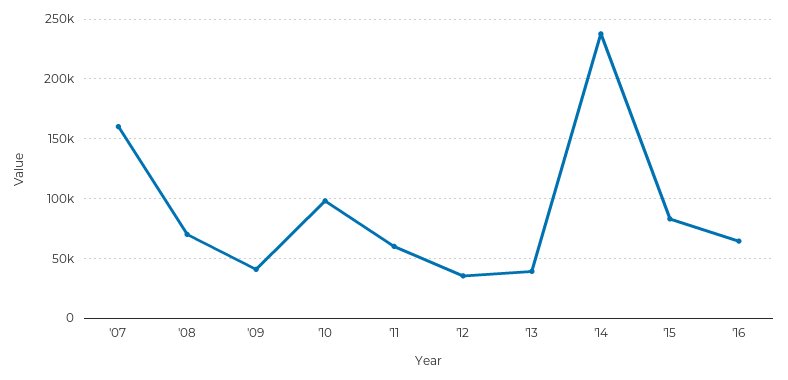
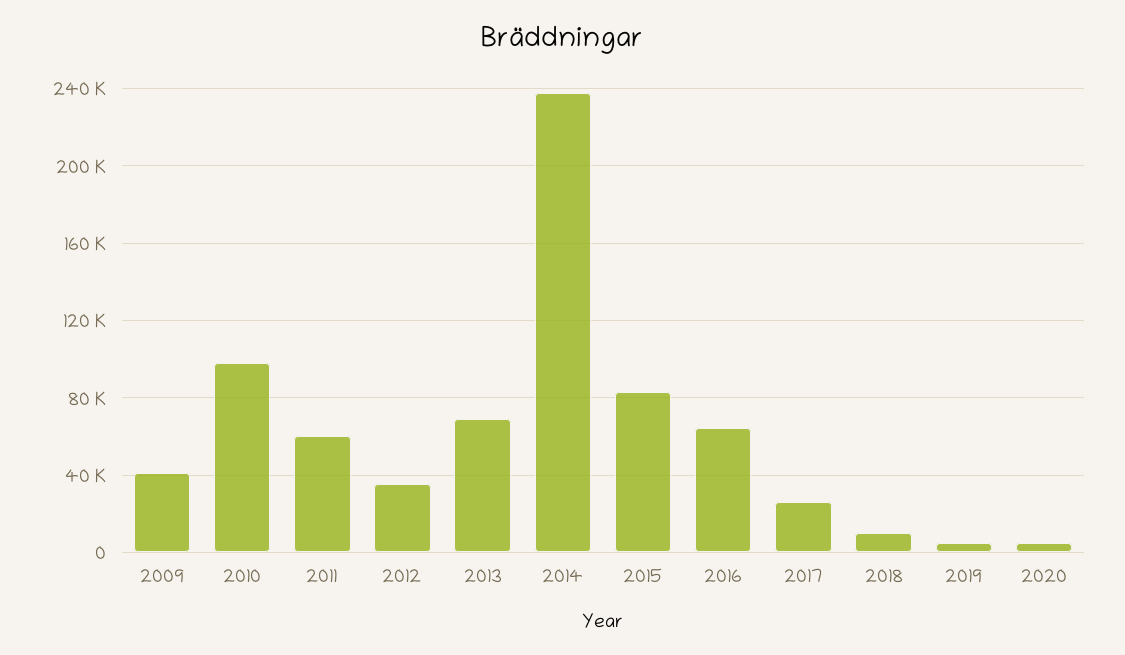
'07: 160000 -> none
'08: 70000 -> none
'13: 40000 -> 70000
2017: none -> 25000
2018: none -> 10000
2019: none -> 5000
2020: none -> 5000

